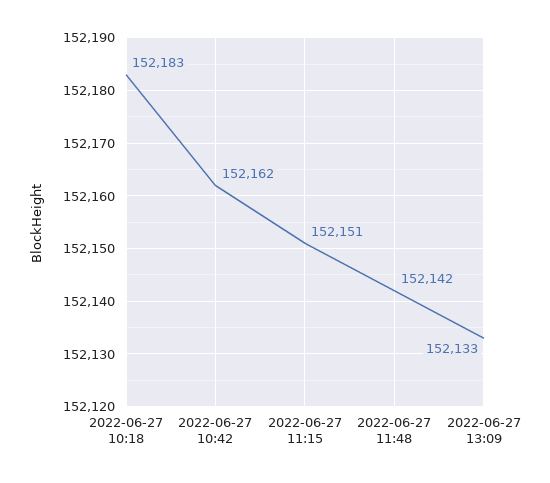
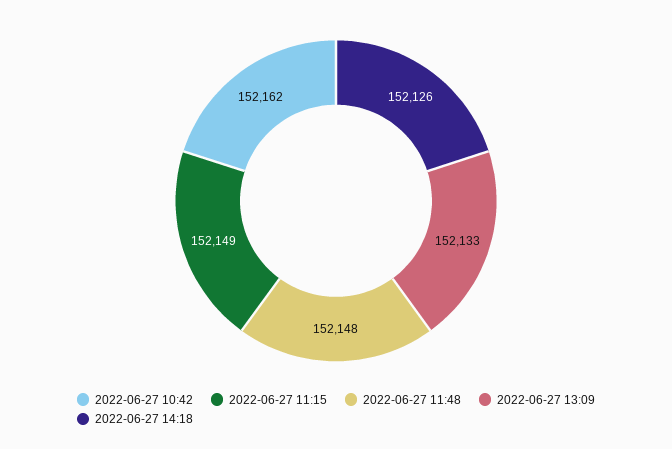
2022-06-27 10:18: 152183 -> none
2022-06-27 11:15: 152151 -> 152149
2022-06-27 11:48: 152142 -> 152148
2022-06-27 14:18: none -> 152126

